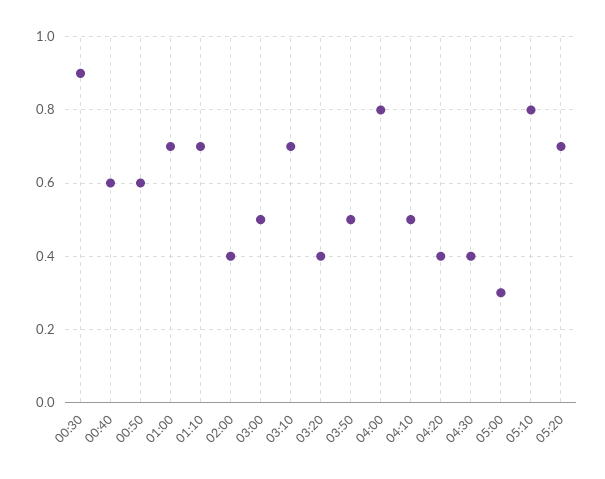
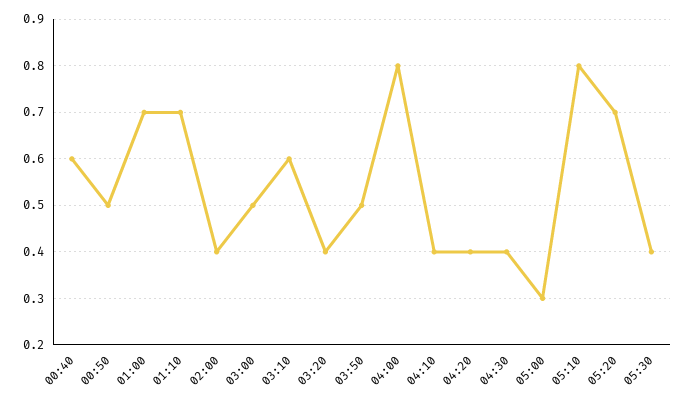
00:30: 0.9 -> none
00:50: 0.6 -> 0.5
03:10: 0.7 -> 0.6
04:10: 0.5 -> 0.4
05:30: none -> 0.4

